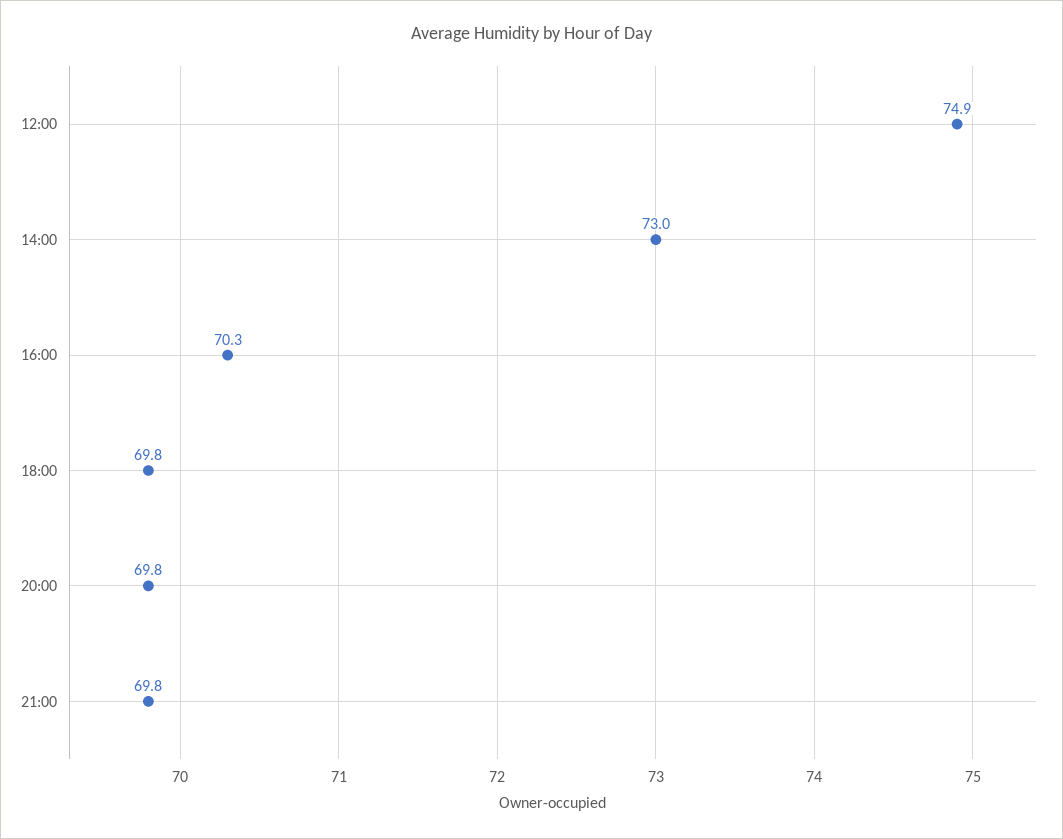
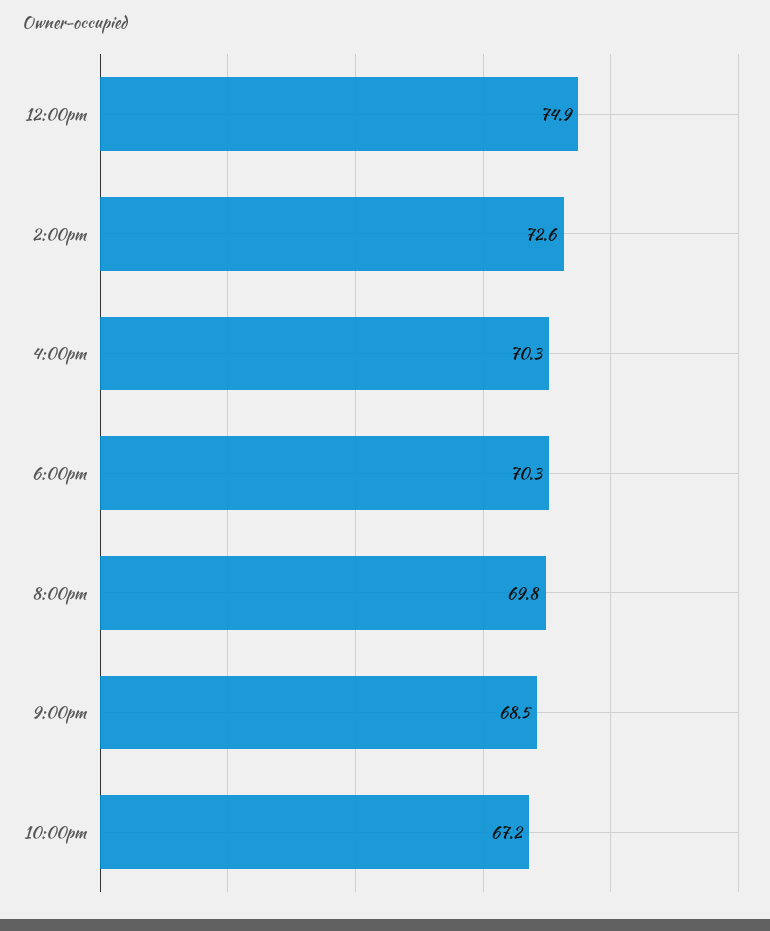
14:00: 73 -> 72.6
18:00: 69.8 -> 70.3
21:00: 69.8 -> 68.5
10:00pm: none -> 67.2

